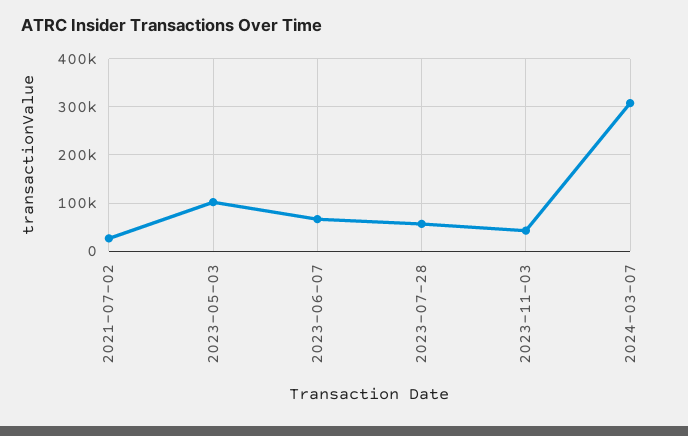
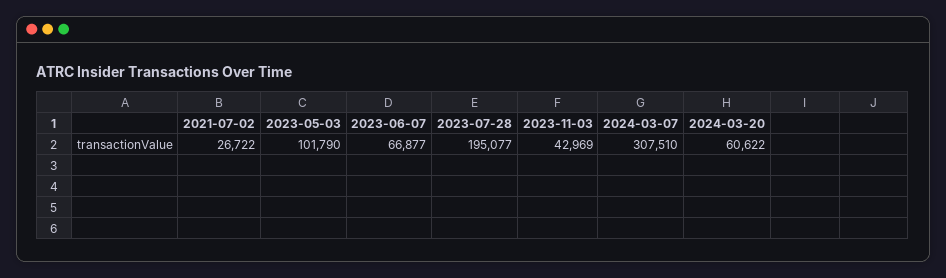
2023-07-28: 60000 -> 195077
2024-03-20: none -> 60622

